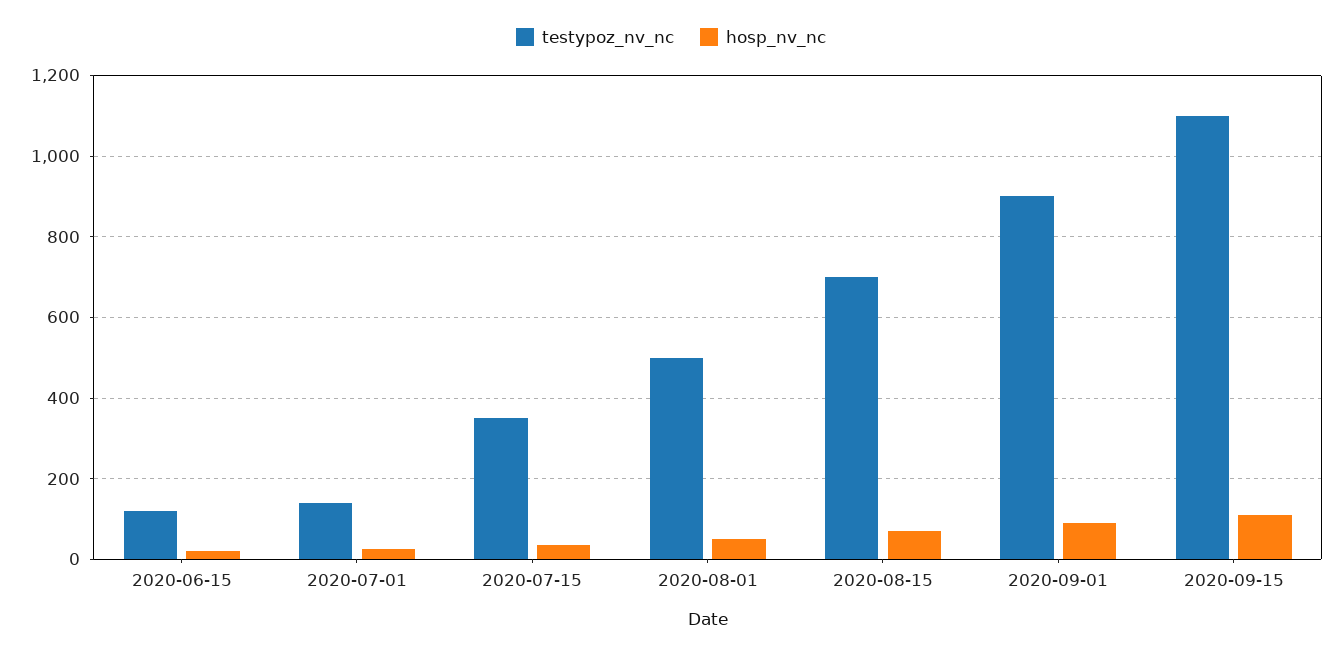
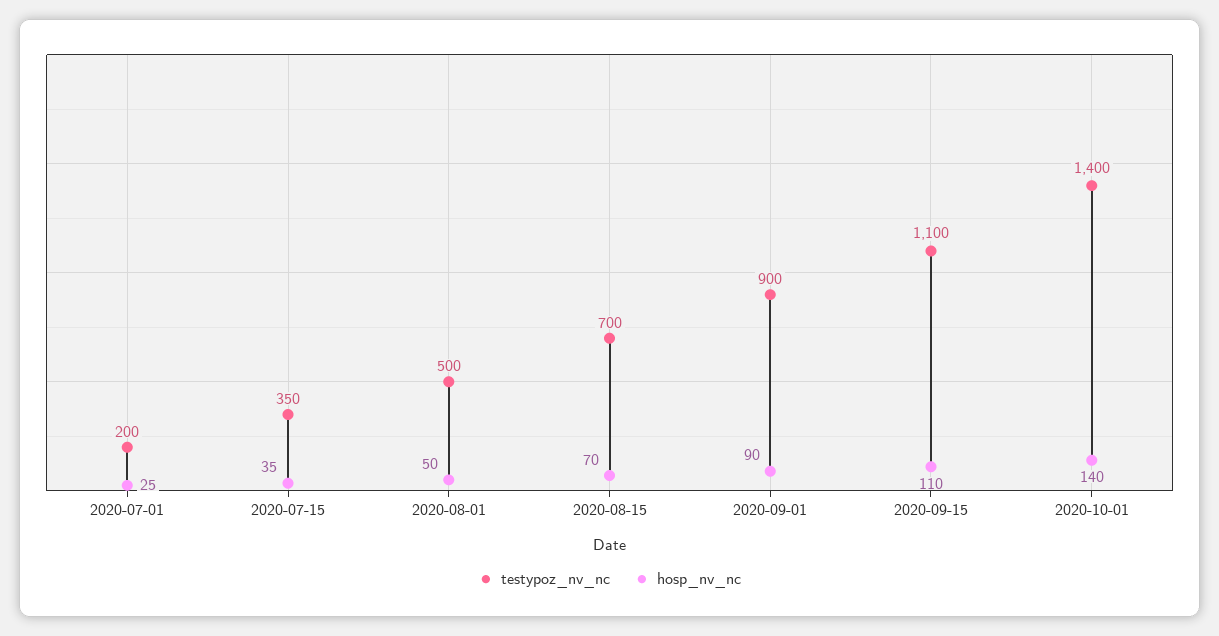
testypoz_nv_nc, 2020-06-15: 120 -> none
hosp_nv_nc, 2020-06-15: 20 -> none
testypoz_nv_nc, 2020-07-01: 140 -> 200
testypoz_nv_nc, 2020-10-01: none -> 1400
hosp_nv_nc, 2020-10-01: none -> 140

